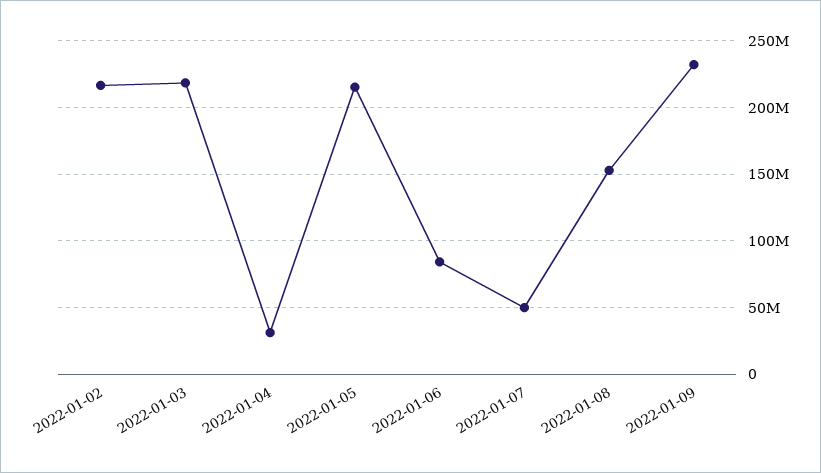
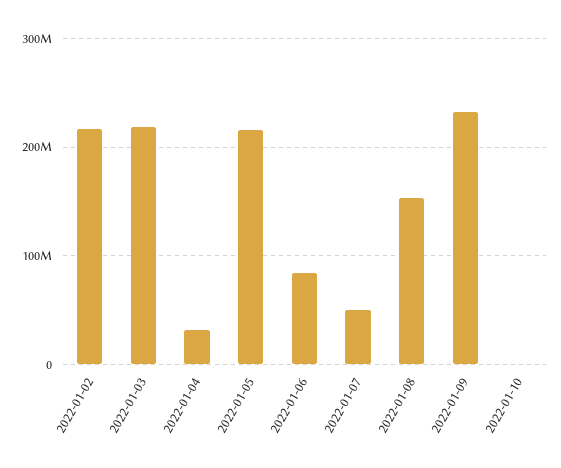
2022-01-10: none -> 0

